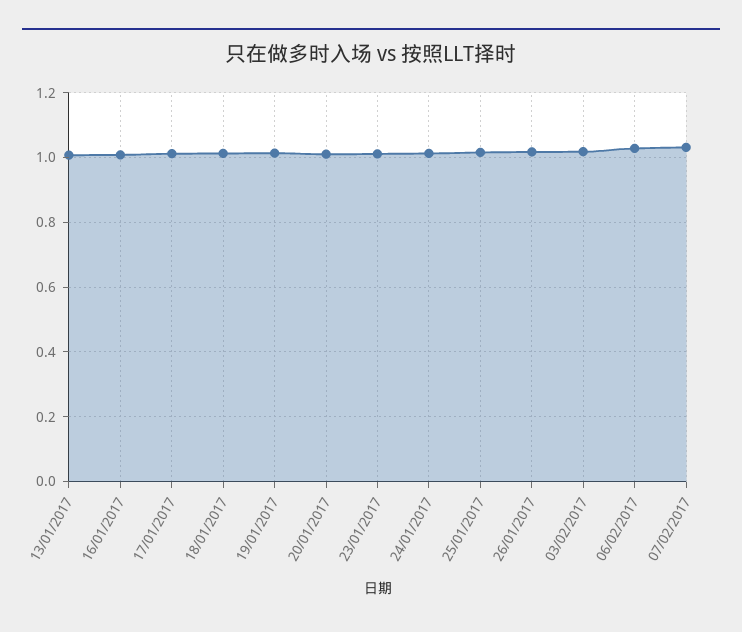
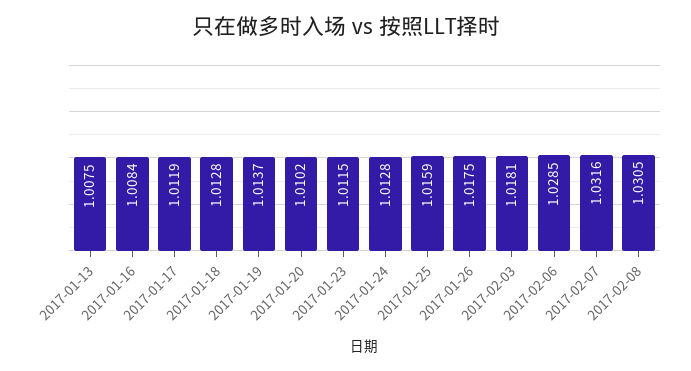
2017-02-08: none -> 1.0305

